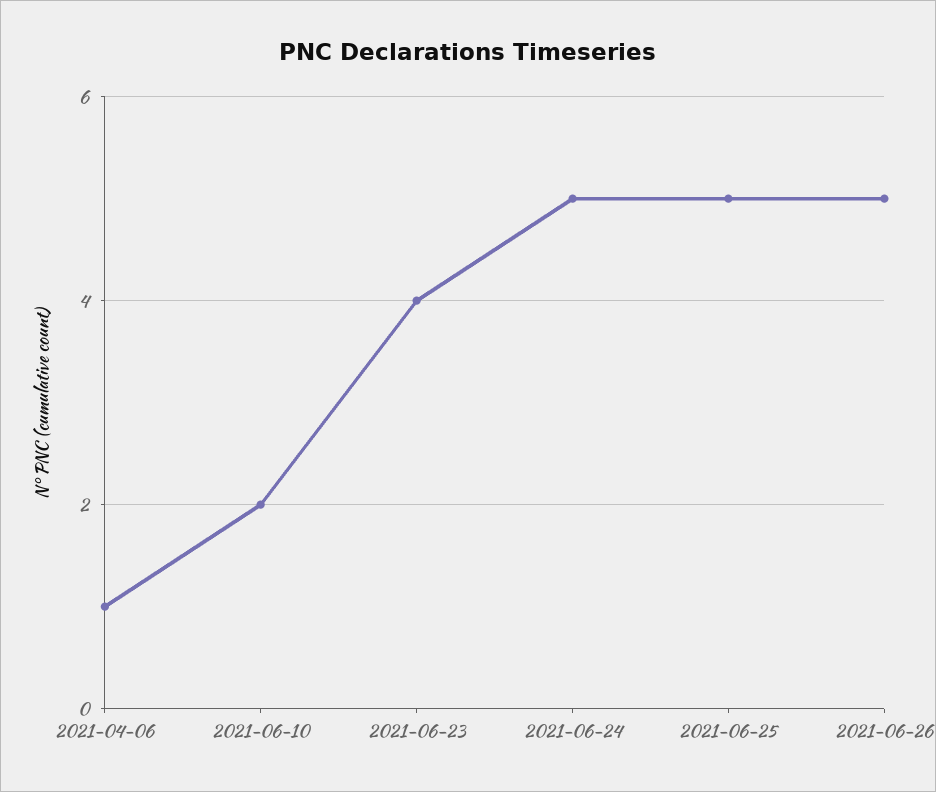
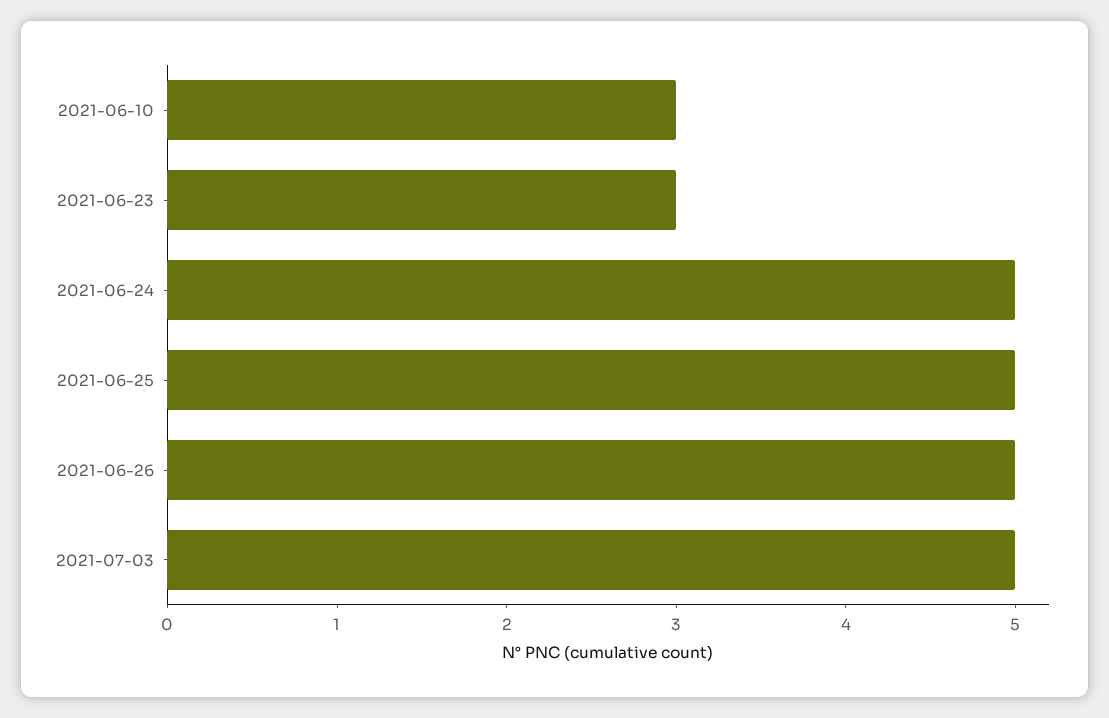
2021-04-06: 1 -> none
2021-06-10: 2 -> 3
2021-06-23: 4 -> 3
2021-07-03: none -> 5

